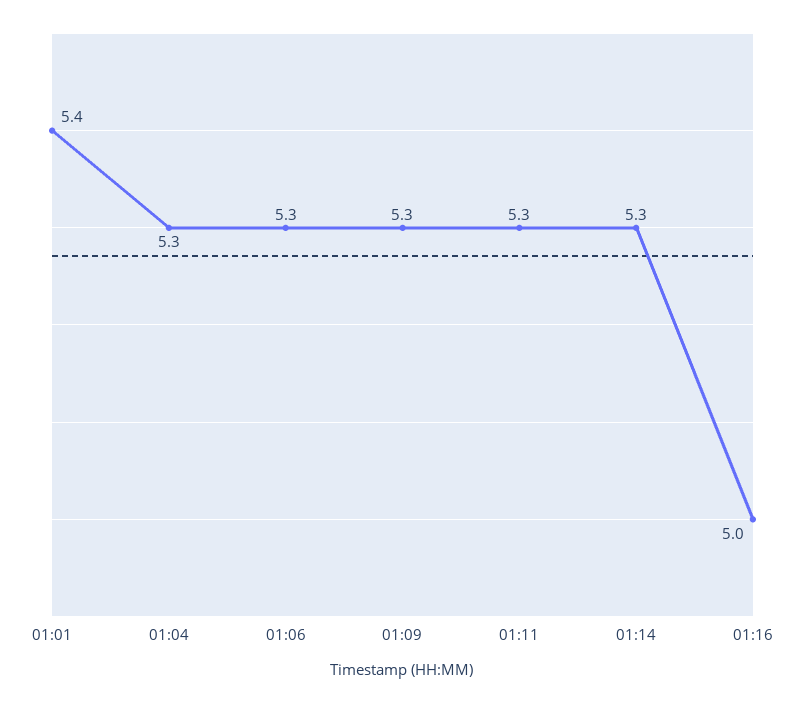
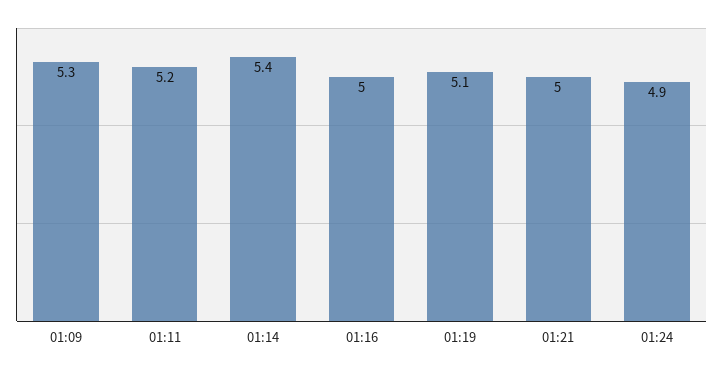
01:01: 5.4 -> none
01:04: 5.3 -> none
01:06: 5.3 -> none
01:11: 5.3 -> 5.2
01:14: 5.3 -> 5.4
01:19: none -> 5.1
01:21: none -> 5
01:24: none -> 4.9

